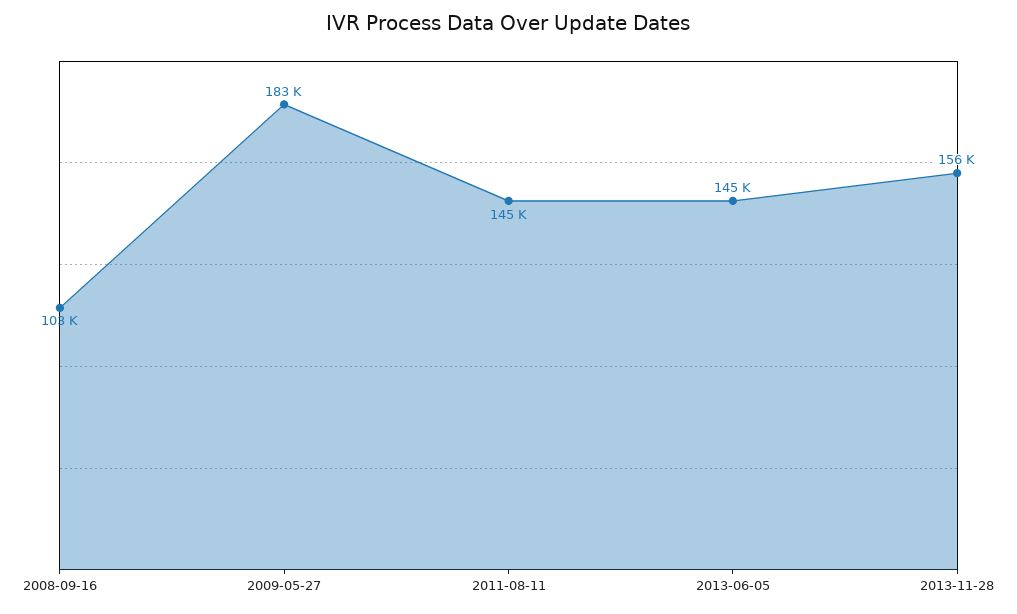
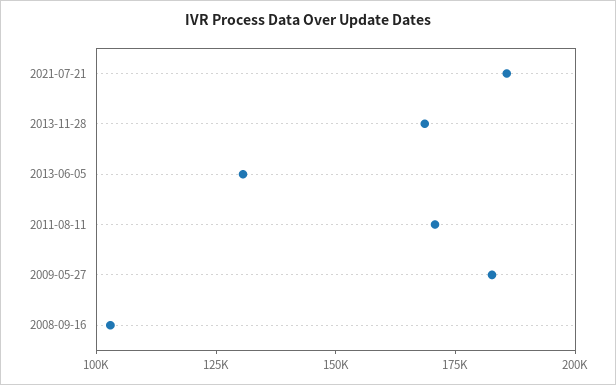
2011-08-11: 145000 -> 170000
2013-06-05: 145000 -> 130000
2013-11-28: 156000 -> 170000
2021-07-21: none -> 185000

